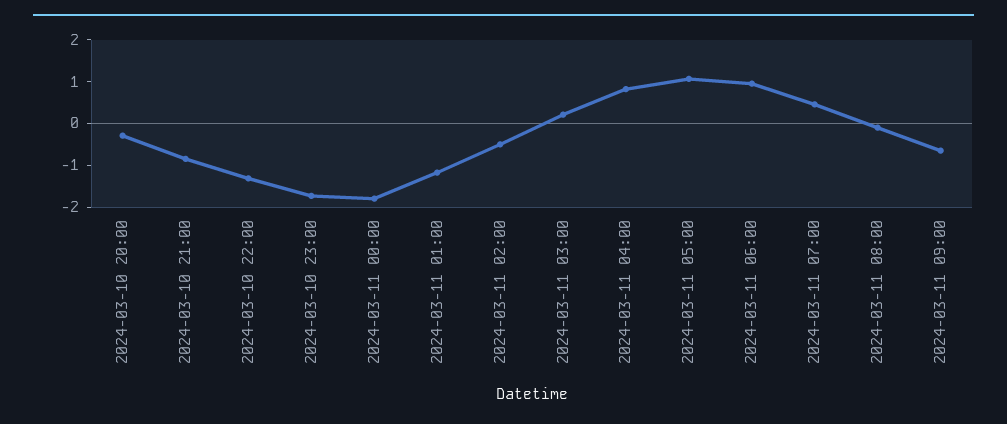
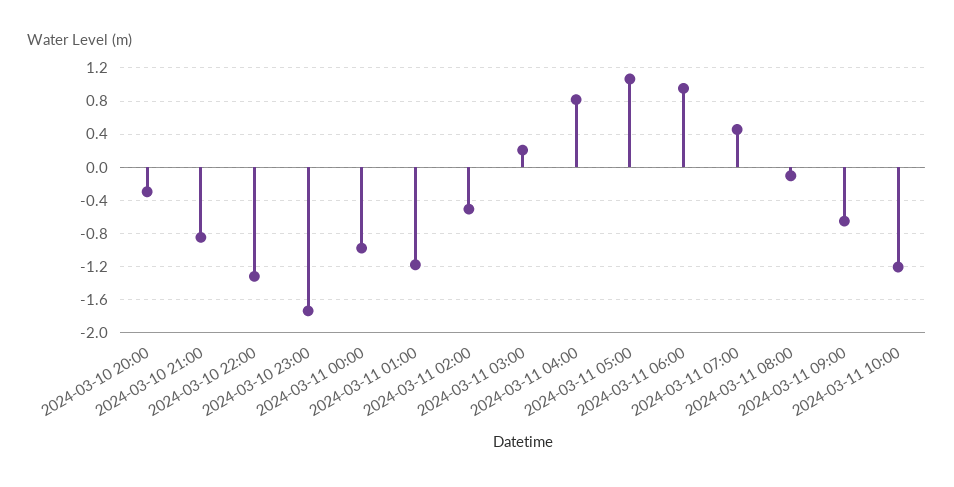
2024-03-11 00:00: -1.8 -> -1
2024-03-11 10:00: none -> -1.2

